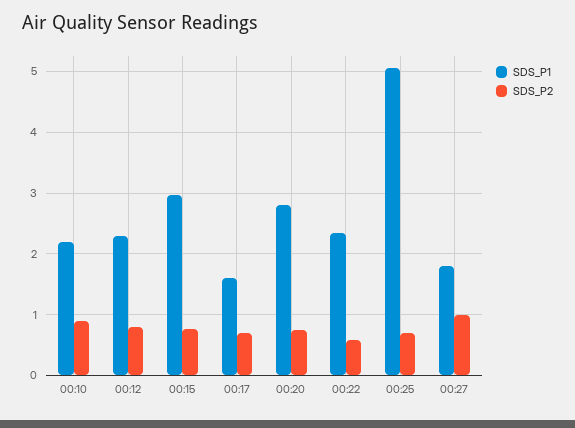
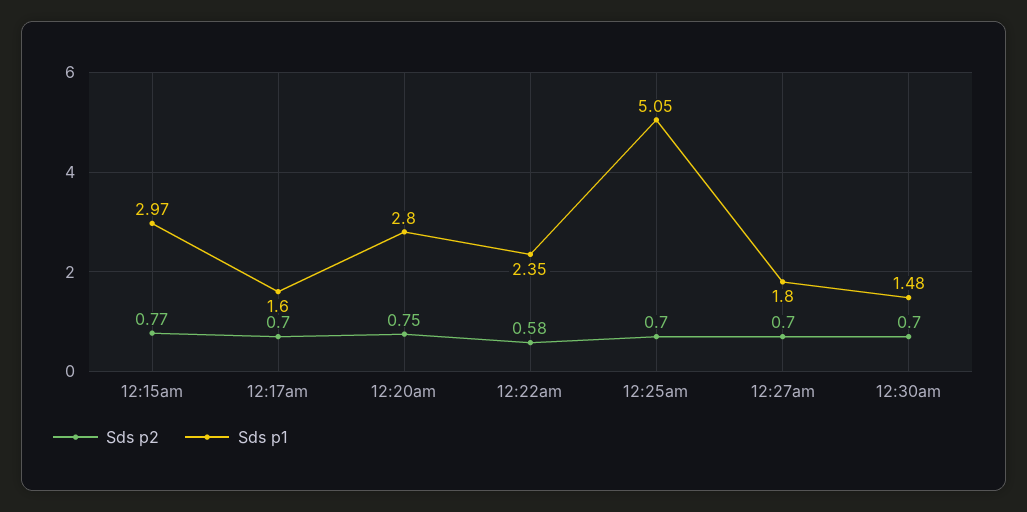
SDS_P1, 00:10: 2.2 -> none
SDS_P2, 00:10: 0.9 -> none
SDS_P1, 00:12: 2.3 -> none
SDS_P2, 00:12: 0.8 -> none
SDS_P2, 00:27: 1 -> 0.7
SDS_P2, 12:30am: none -> 0.7
SDS_P1, 12:30am: none -> 1.48

